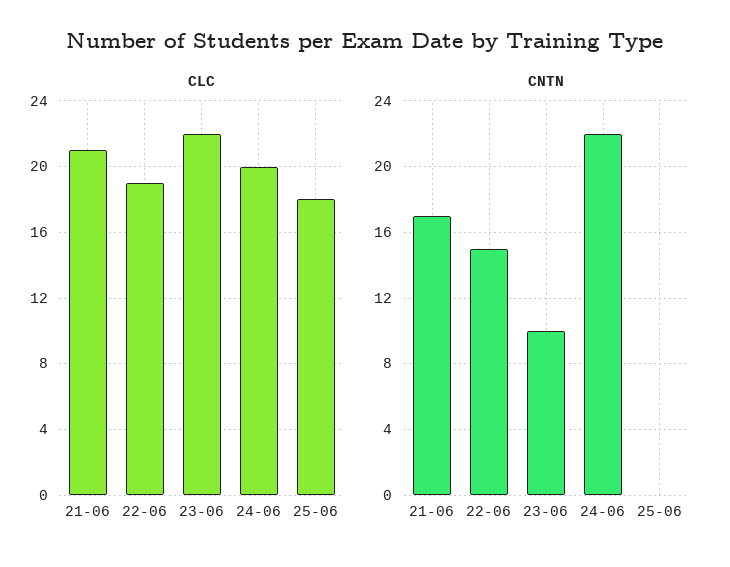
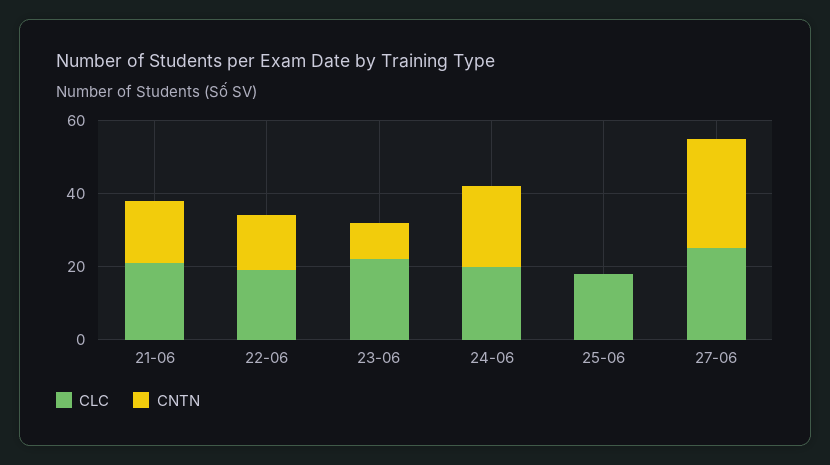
CLC, 27-06: none -> 25
CNTN, 27-06: none -> 30

